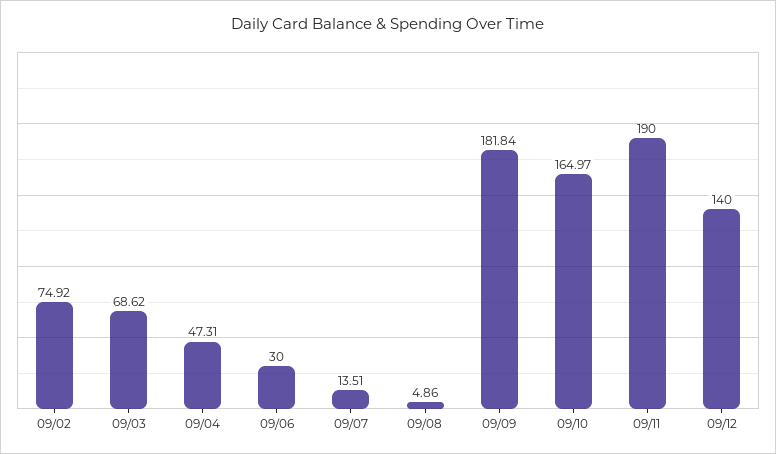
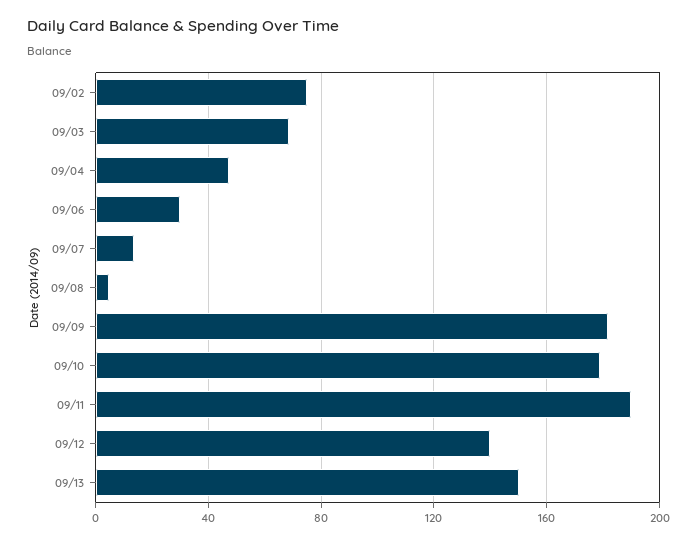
09/10: 164.97 -> 180
09/13: none -> 150

